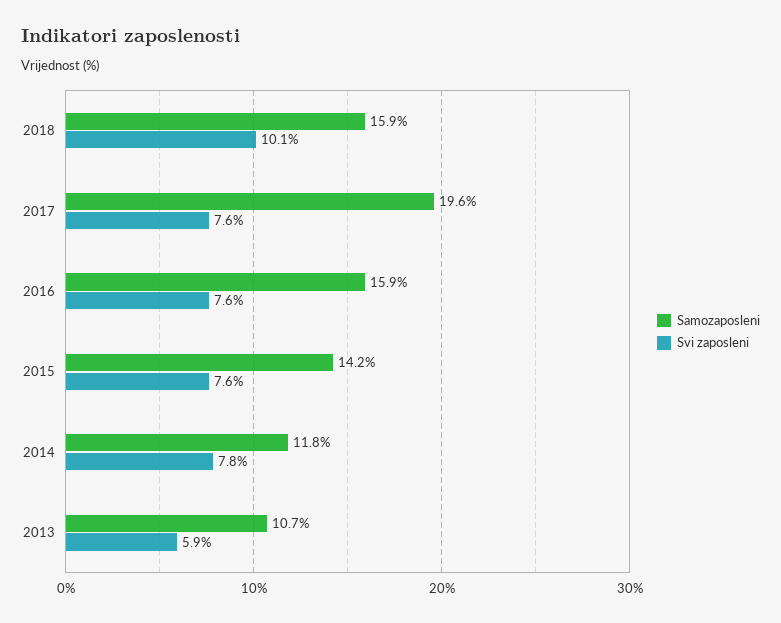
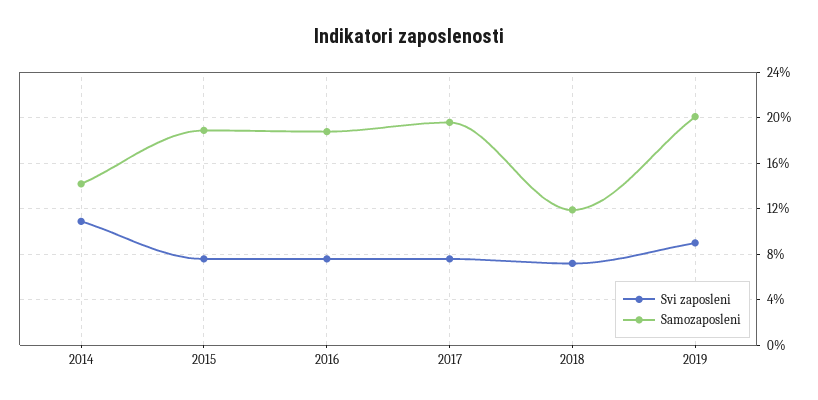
Samozaposleni, 2018: 15.9 -> 12
Svi zaposleni, 2018: 10.1 -> 7
Samozaposleni, 2016: 15.9 -> 19
Samozaposleni, 2015: 14.2 -> 19
Samozaposleni, 2014: 11.8 -> 14
Svi zaposleni, 2014: 7.8 -> 11
Samozaposleni, 2013: 10.7 -> none
Svi zaposleni, 2013: 5.9 -> none
Svi zaposleni, 2019: none -> 9
Samozaposleni, 2019: none -> 20

